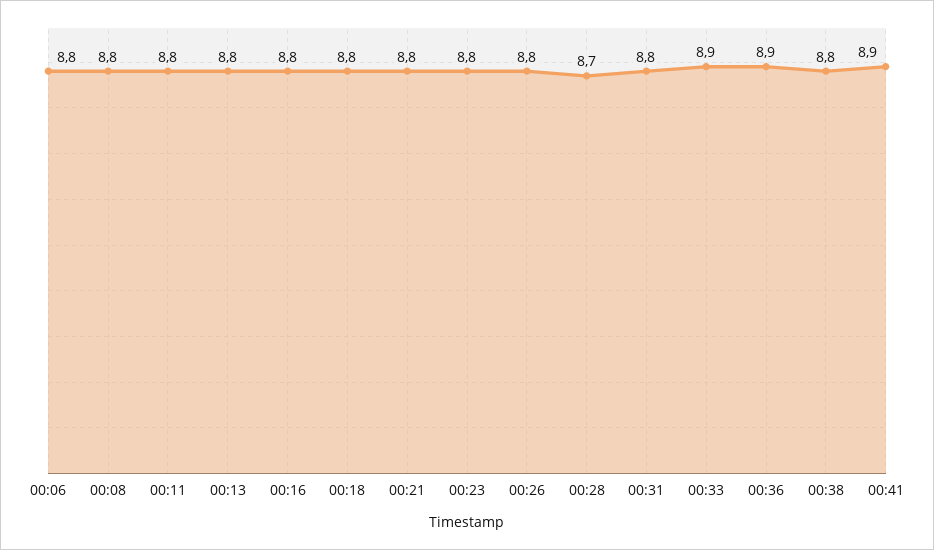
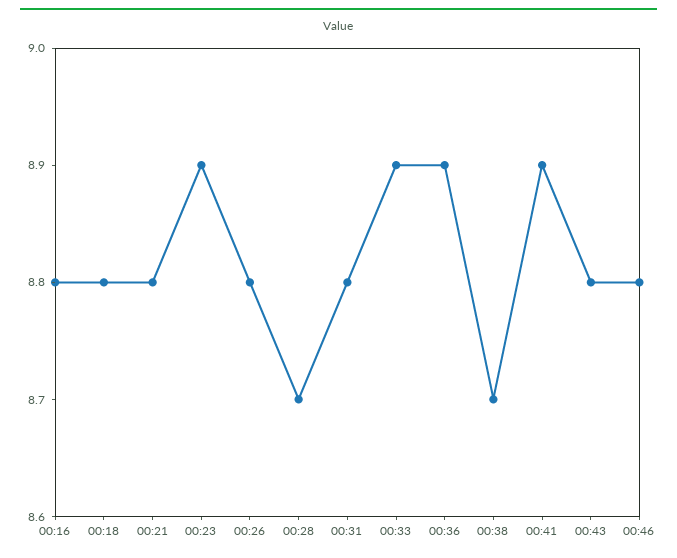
00:06: 8.8 -> none
00:08: 8.8 -> none
00:11: 8.8 -> none
00:13: 8.8 -> none
00:23: 8.8 -> 8.9
00:38: 8.8 -> 8.7
00:43: none -> 8.8
00:46: none -> 8.8

